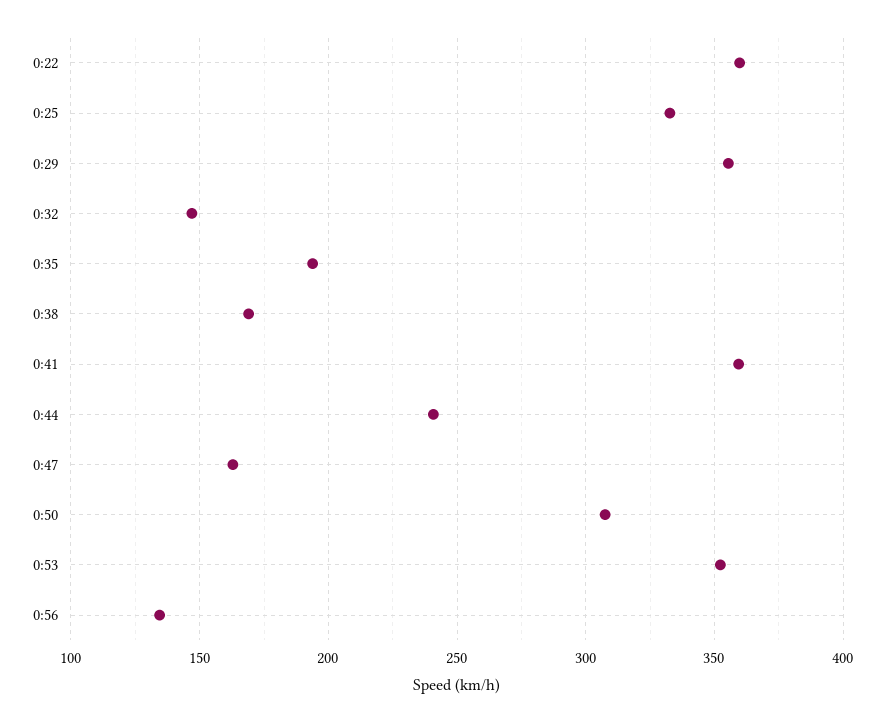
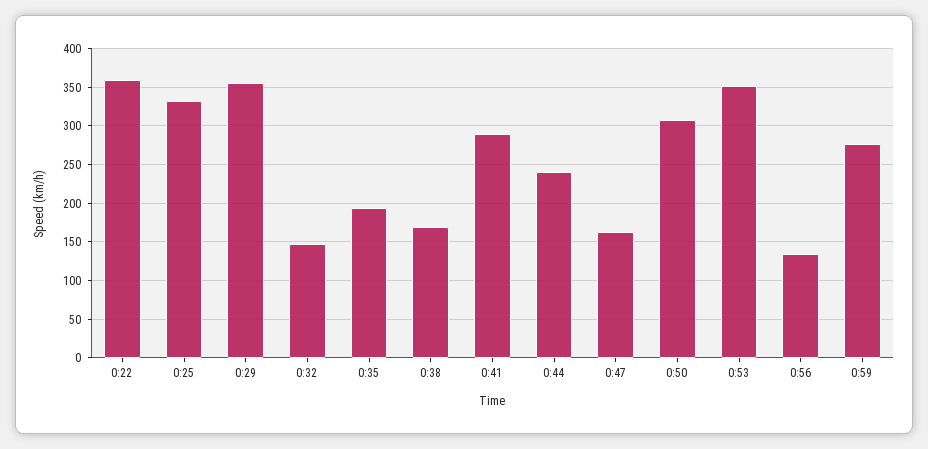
0:41: 360 -> 290
0:59: none -> 280

